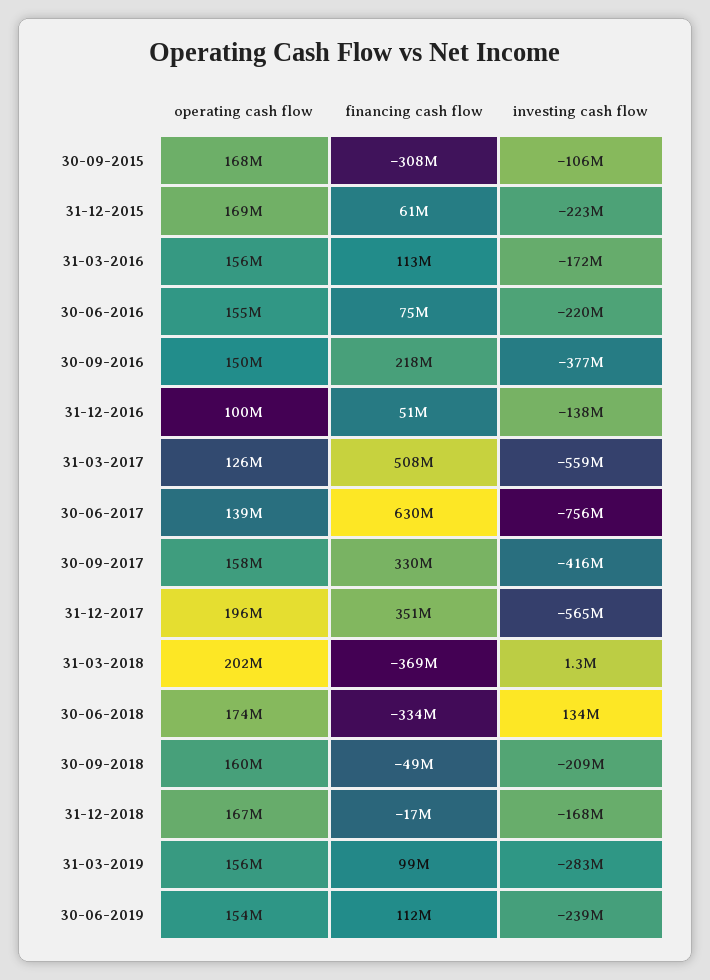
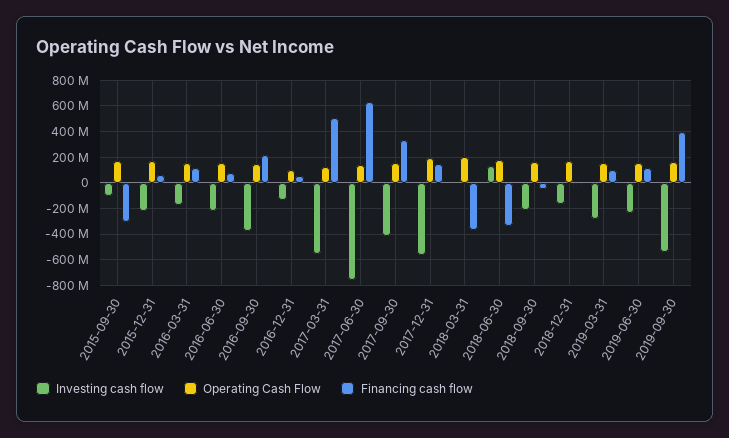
financing cash flow, 31-12-2017: 351000000 -> 150000000
investing cash flow, 2019-09-30: none -> -550000000
operating cash flow, 2019-09-30: none -> 150000000
financing cash flow, 2019-09-30: none -> 400000000

